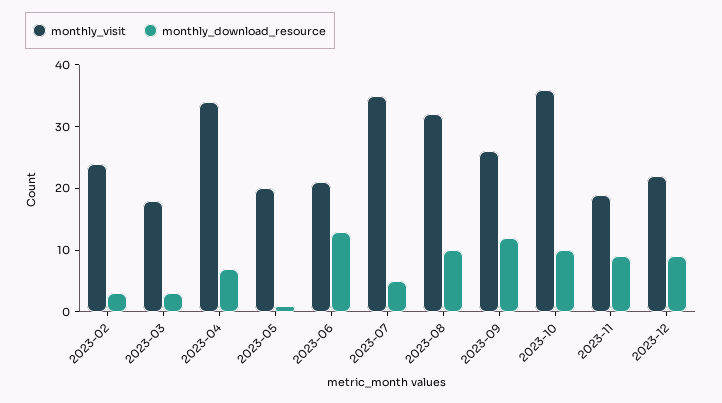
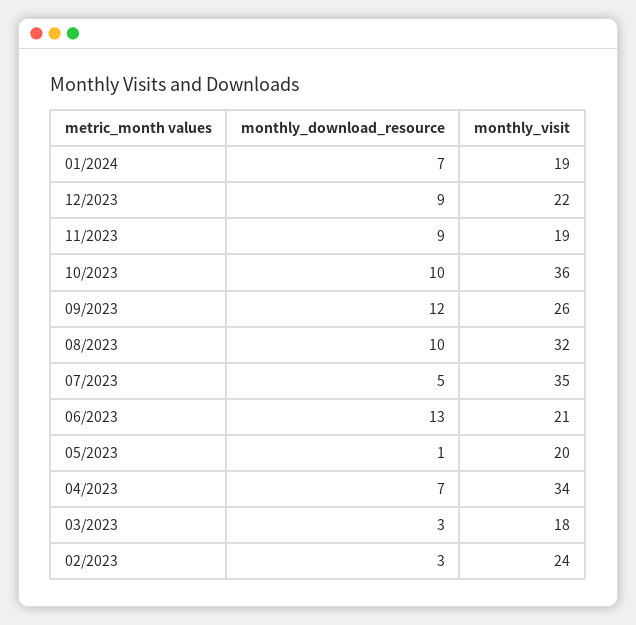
monthly_download_resource, 01/2024: none -> 7
monthly_visit, 01/2024: none -> 19

